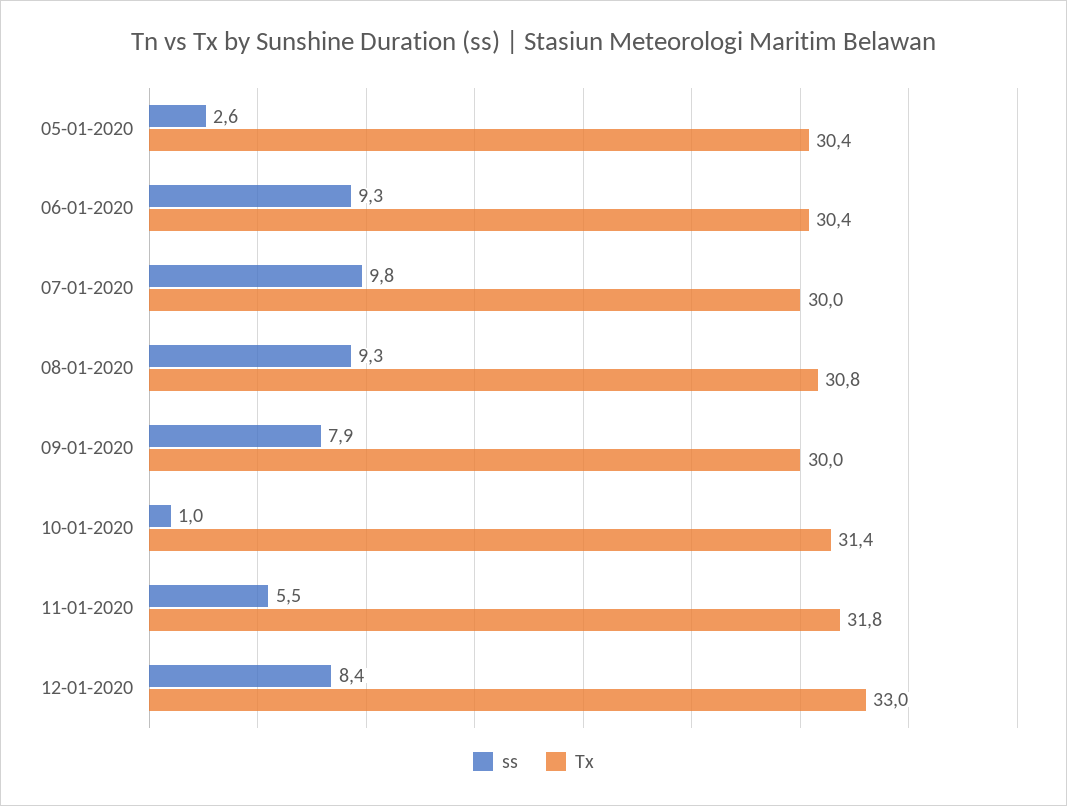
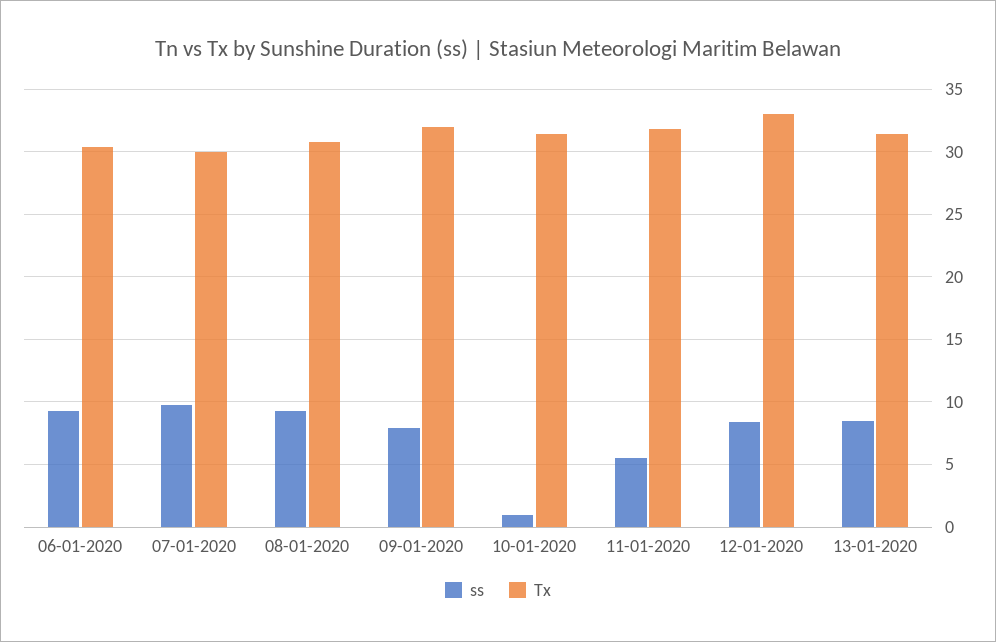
ss, 05-01-2020: 2.6 -> none
Tx, 05-01-2020: 30.4 -> none
Tx, 09-01-2020: 30 -> 32
ss, 13-01-2020: none -> 8.5
Tx, 13-01-2020: none -> 31.5

